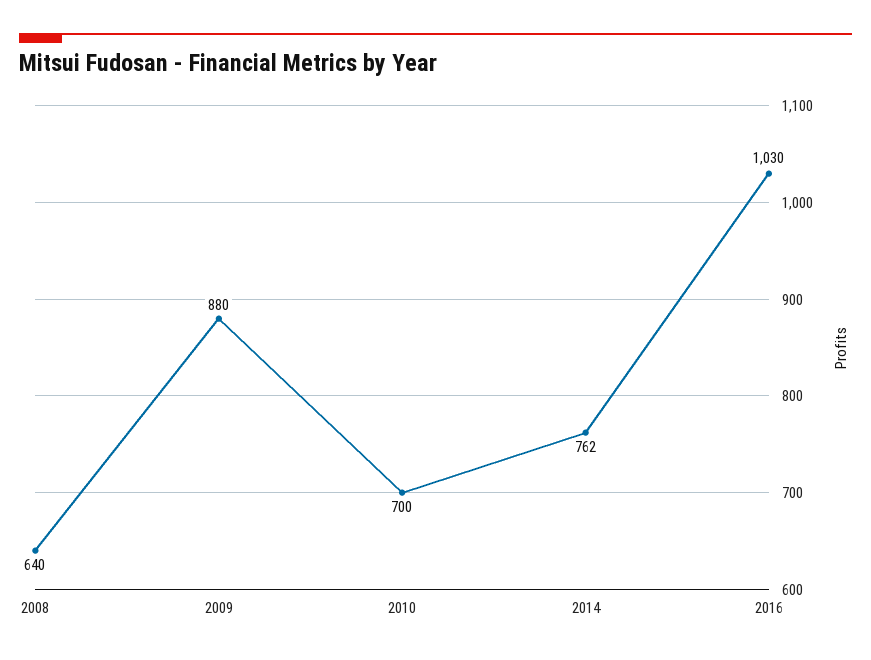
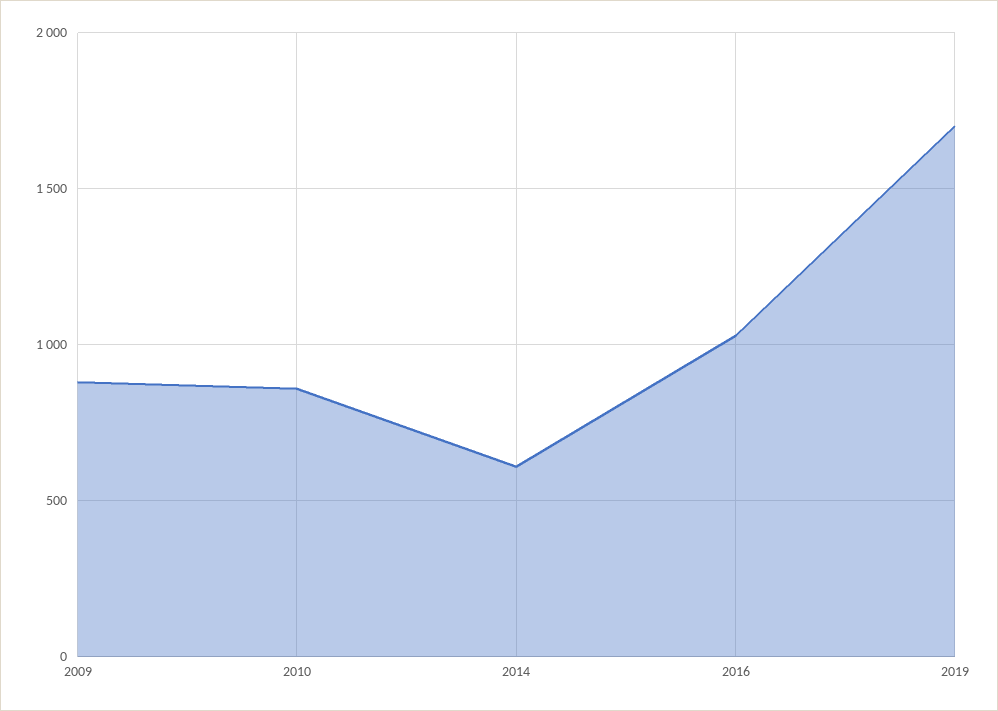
2008: 640 -> none
2010: 700 -> 850
2014: 762 -> 600
2019: none -> 1700

